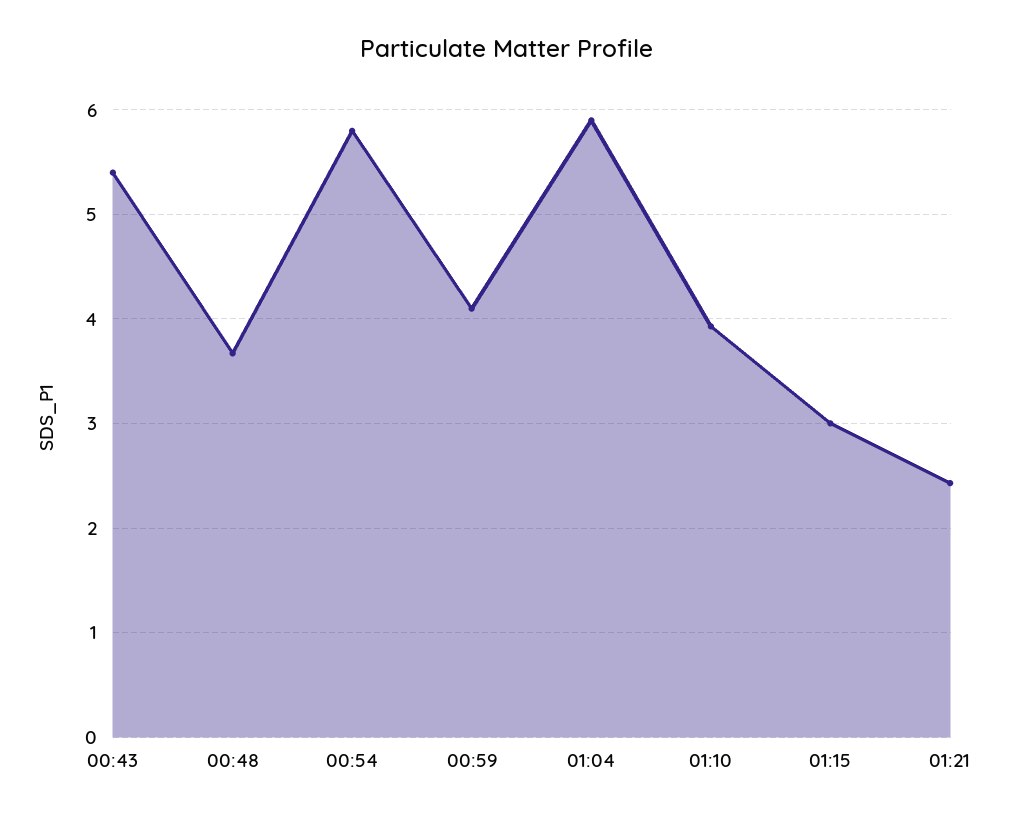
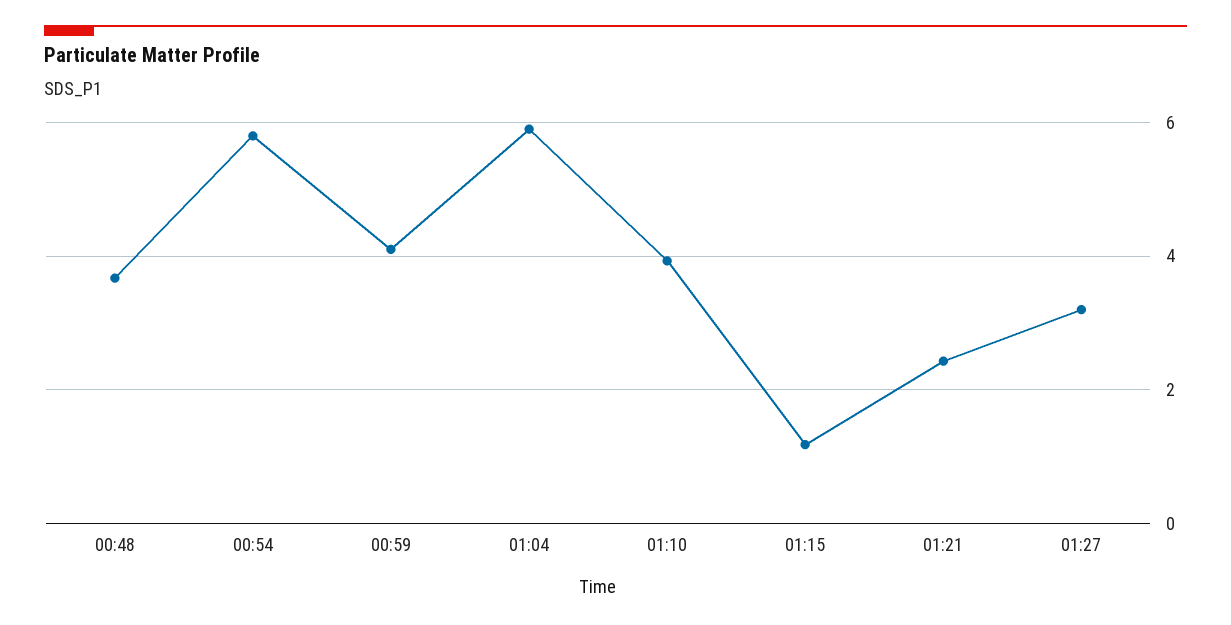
00:43: 5.4 -> none
01:15: 3 -> 1.2
01:27: none -> 3.2

